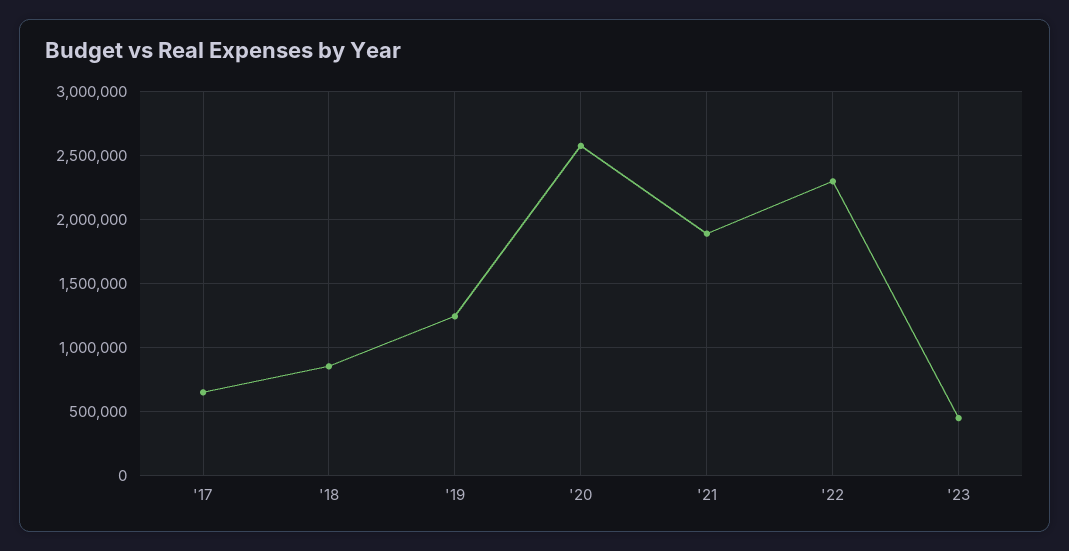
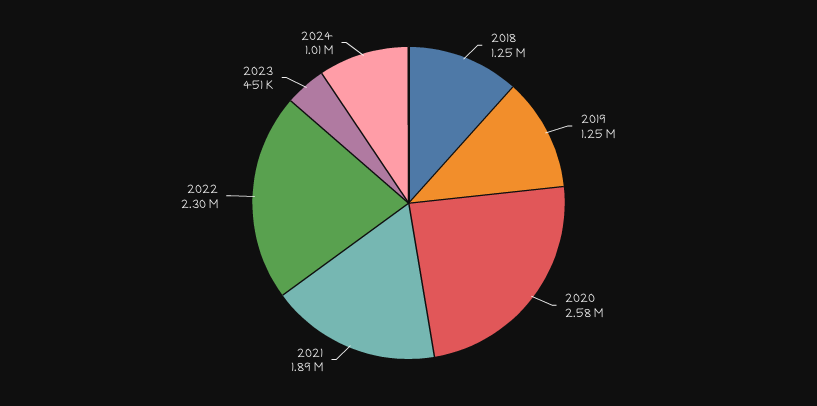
'17: 650000 -> none
'18: 850000 -> 1250000
2024: none -> 1010000

